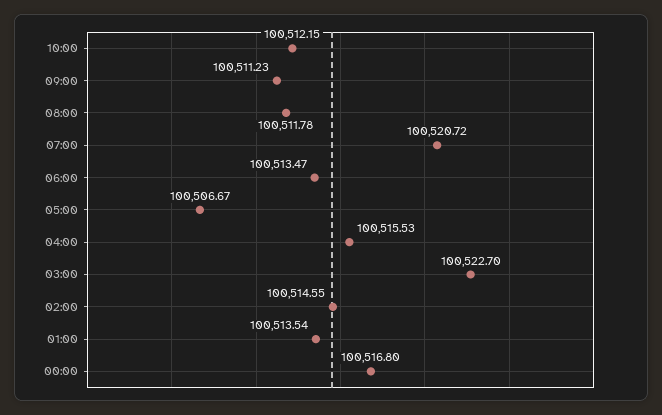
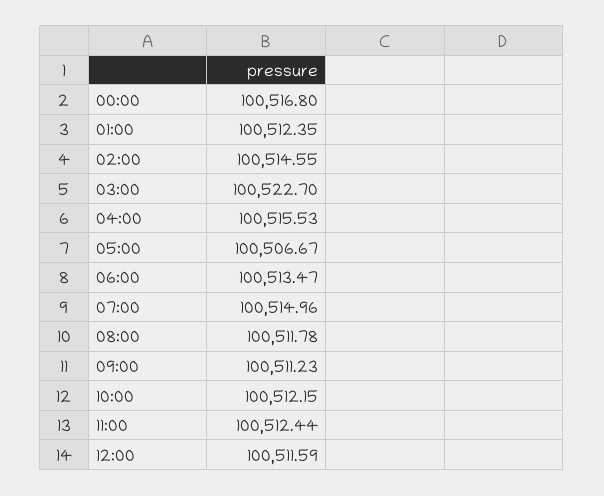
07:00: 100520.72 -> 100514.96
01:00: 100513.54 -> 100512.35
11:00: none -> 100512.44
12:00: none -> 100511.59

